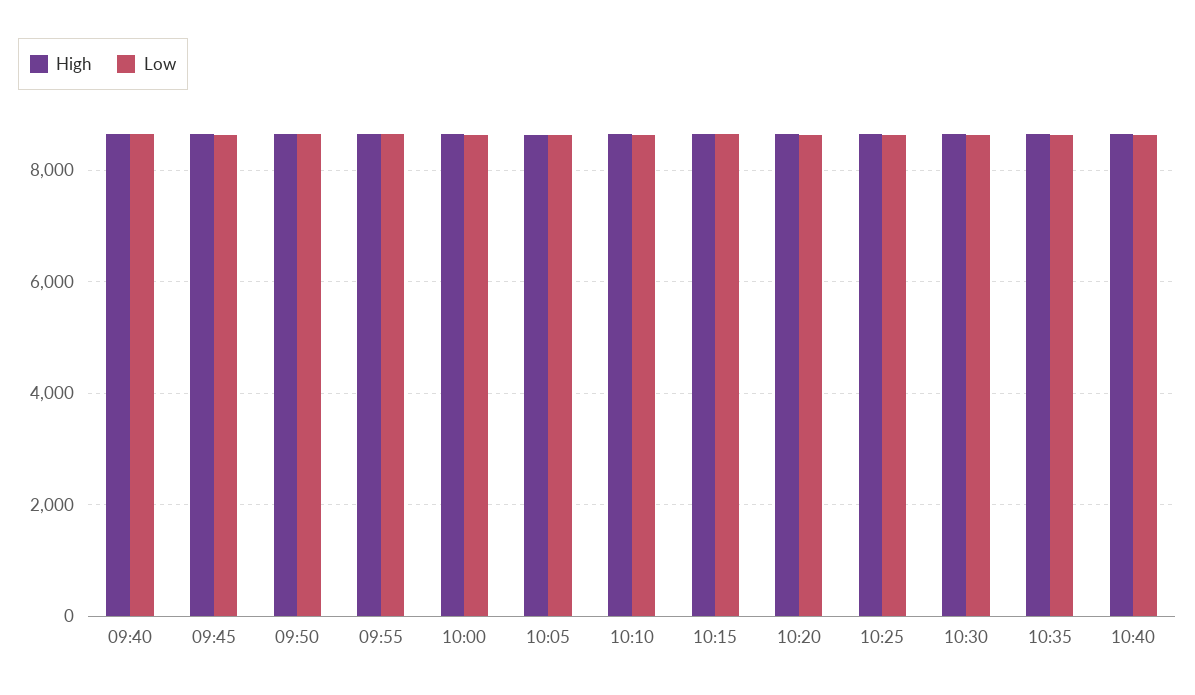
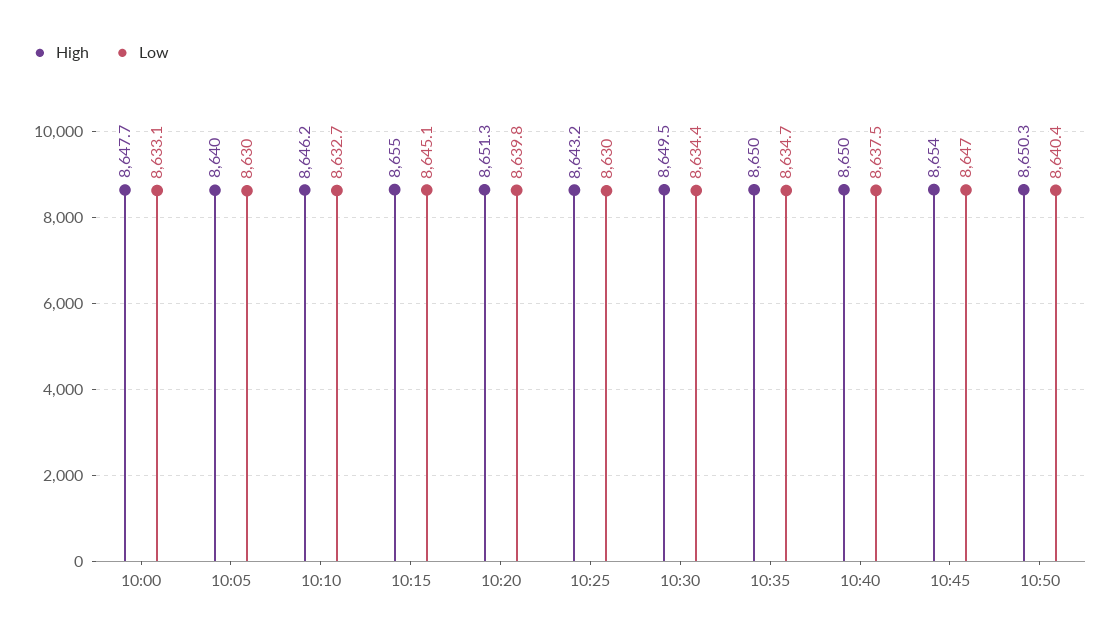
High, 09:40: 8600 -> none
Low, 09:40: 8600 -> none
High, 09:45: 8600 -> none
Low, 09:45: 8600 -> none
High, 09:50: 8600 -> none
Low, 09:50: 8600 -> none
High, 09:55: 8600 -> none
Low, 09:55: 8600 -> none
High, 10:45: none -> 8654
Low, 10:45: none -> 8647
High, 10:50: none -> 8650.3
Low, 10:50: none -> 8640.4

